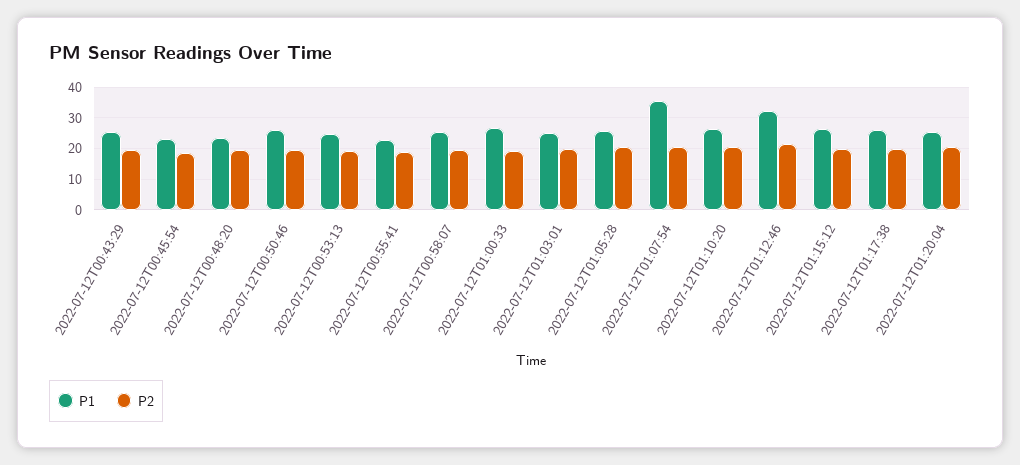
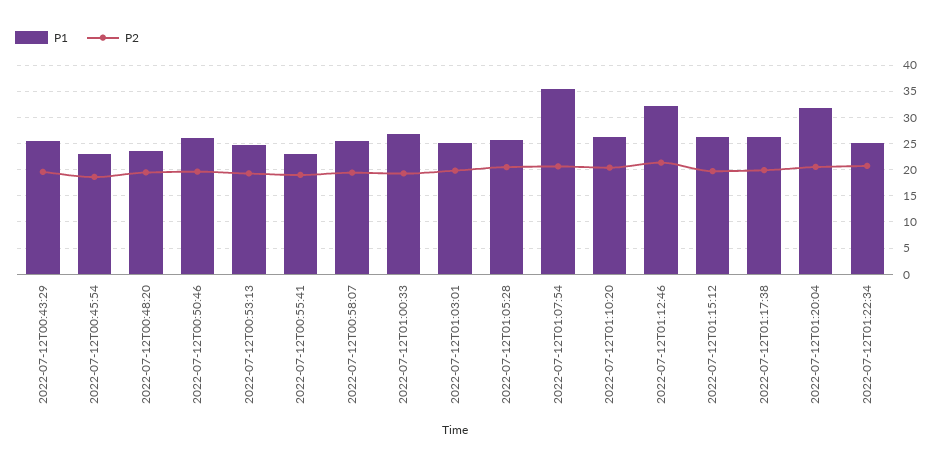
P1, 2022-07-12T01:20:04: 26 -> 32.5
P1, 2022-07-12T01:22:34: none -> 25
P2, 2022-07-12T01:22:34: none -> 20

